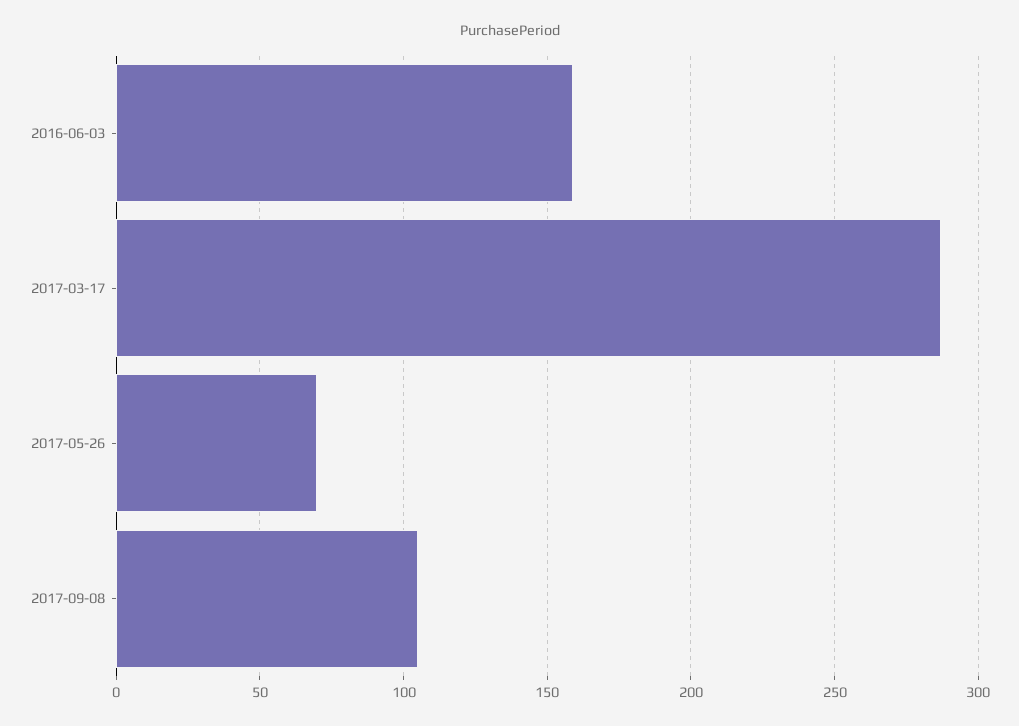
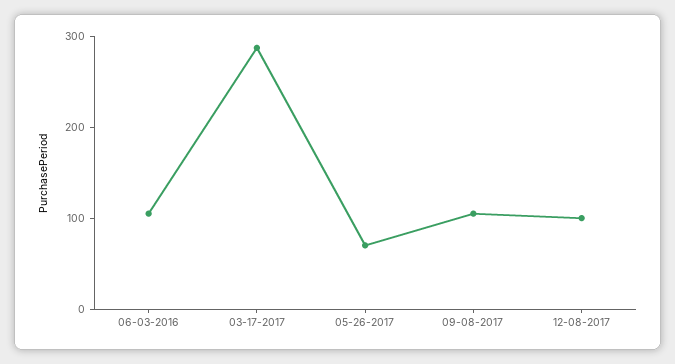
2016-06-03: 160 -> 100
12-08-2017: none -> 100

